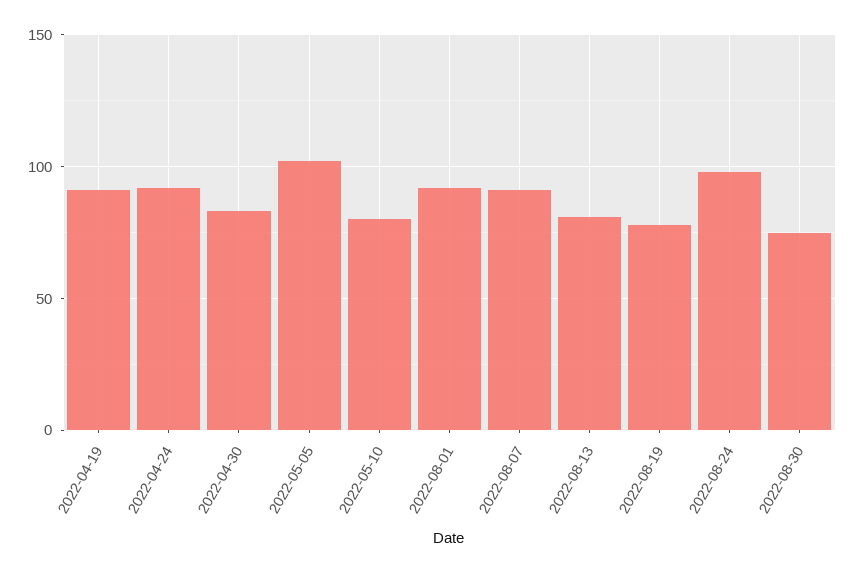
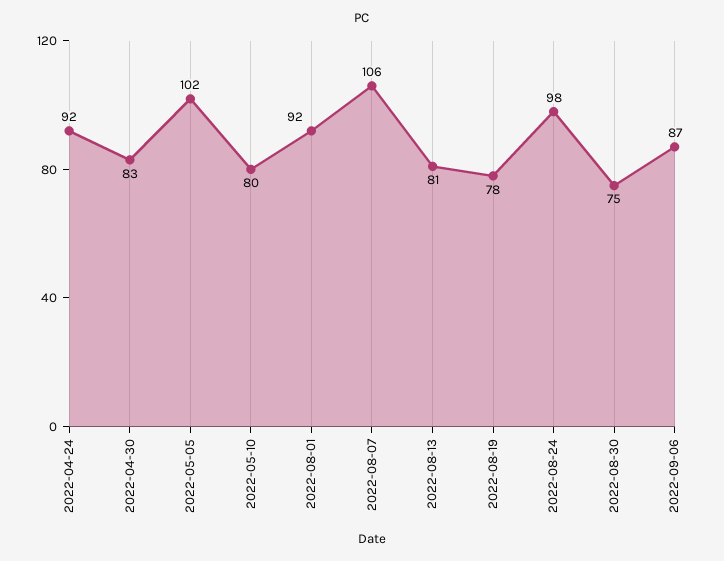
2022-04-19: 90 -> none
2022-08-07: 90 -> 106
2022-09-06: none -> 87

